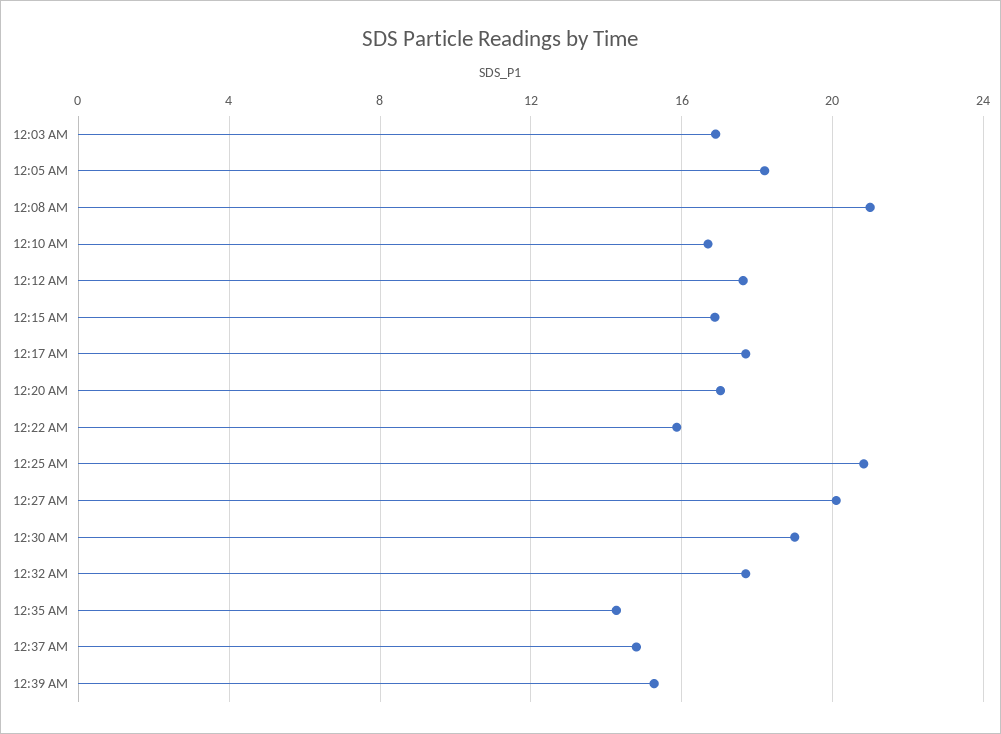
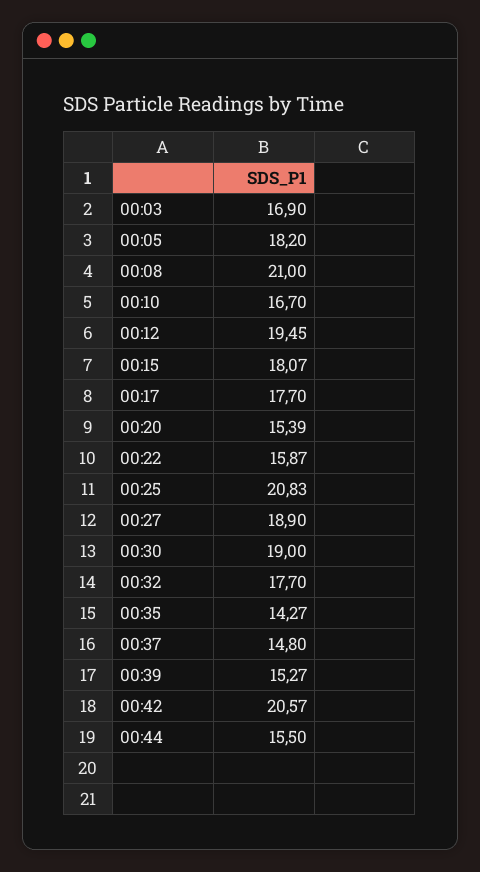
12:12 AM: 17.5 -> 19.45
12:15 AM: 17 -> 18.07
12:20 AM: 17 -> 15.39
12:27 AM: 20 -> 18.9
00:42: none -> 20.57
00:44: none -> 15.5

